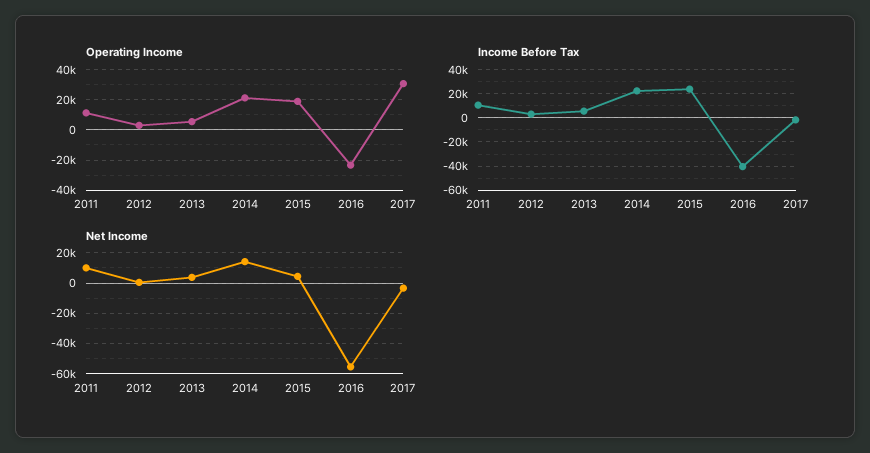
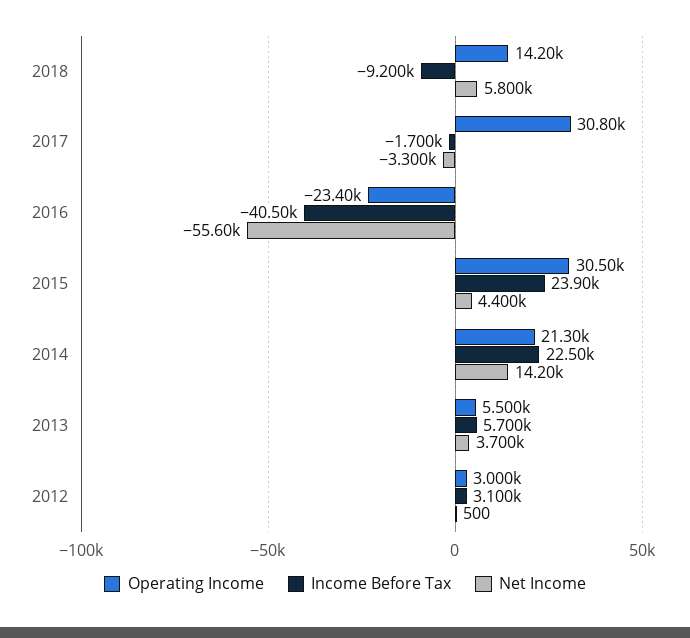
Operating Income, 2011: 10000 -> none
Operating Income, 2015: 20000 -> 30500
Income Before Tax, 2011: 10000 -> none
Net Income, 2011: 10000 -> none
Operating Income, 2018: none -> 14200
Income Before Tax, 2018: none -> -9200
Net Income, 2018: none -> 5800

